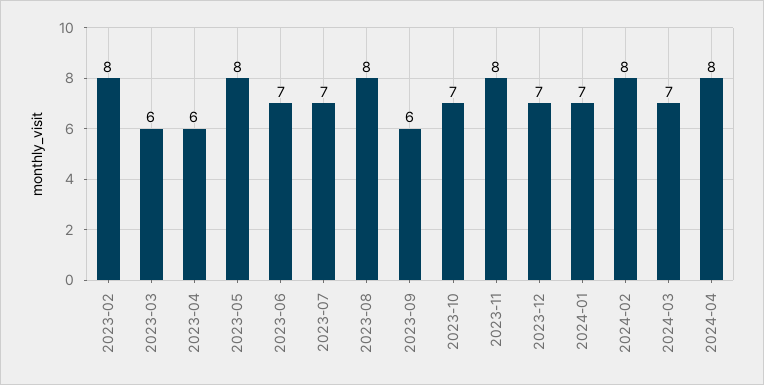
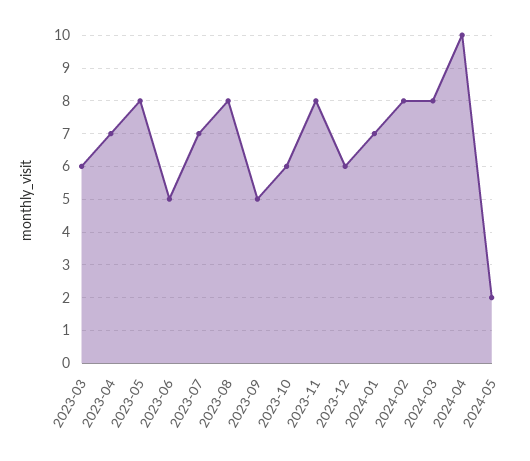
2023-02: 8 -> none
2023-04: 6 -> 7
2023-06: 7 -> 5
2023-09: 6 -> 5
2023-10: 7 -> 6
2023-12: 7 -> 6
2024-03: 7 -> 8
2024-04: 8 -> 10
2024-05: none -> 2

